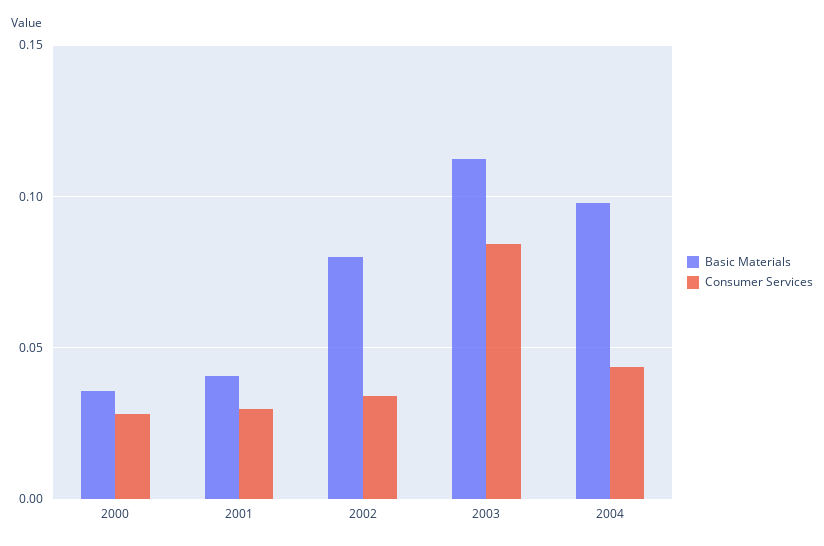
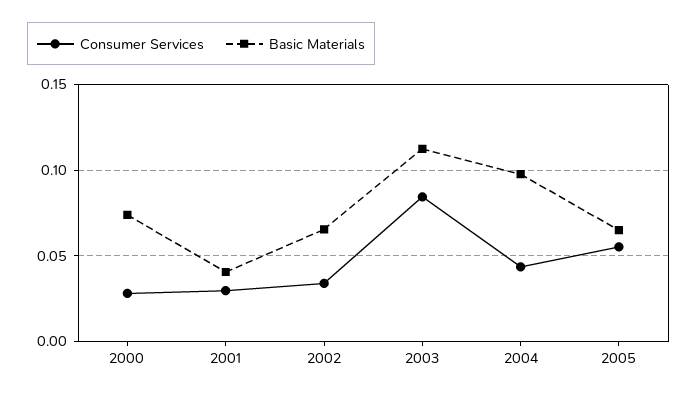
Basic Materials, 2000: 0.035 -> 0.075
Basic Materials, 2002: 0.08 -> 0.065
Consumer Services, 2005: none -> 0.055
Basic Materials, 2005: none -> 0.065

